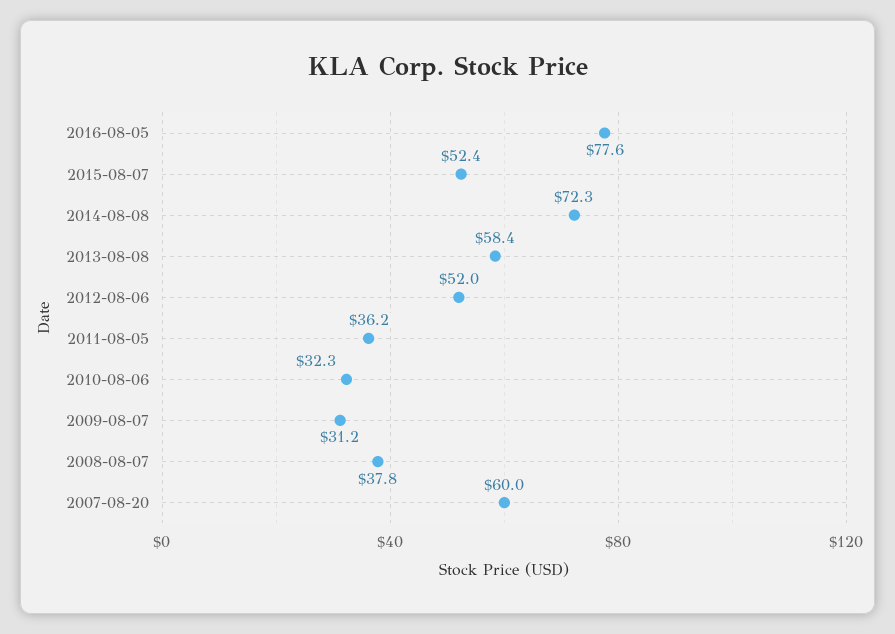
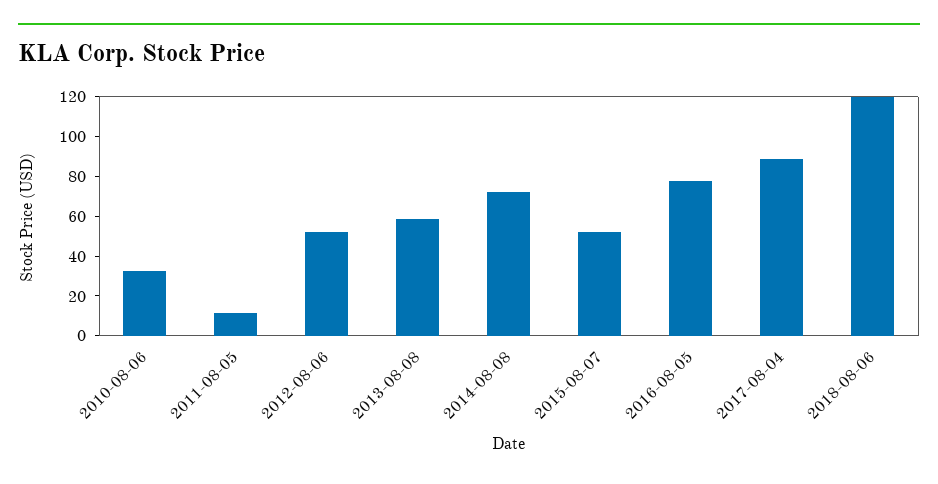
2011-08-05: 36.2 -> 10
2009-08-07: 31.2 -> none
2008-08-07: 37.8 -> none
2007-08-20: 60 -> none
2017-08-04: none -> 90
2018-08-06: none -> 120

